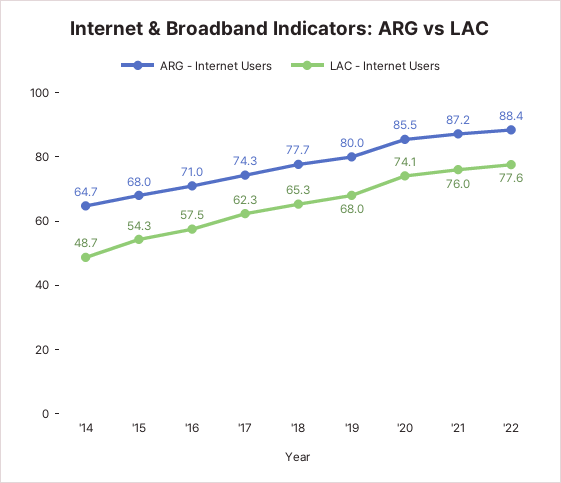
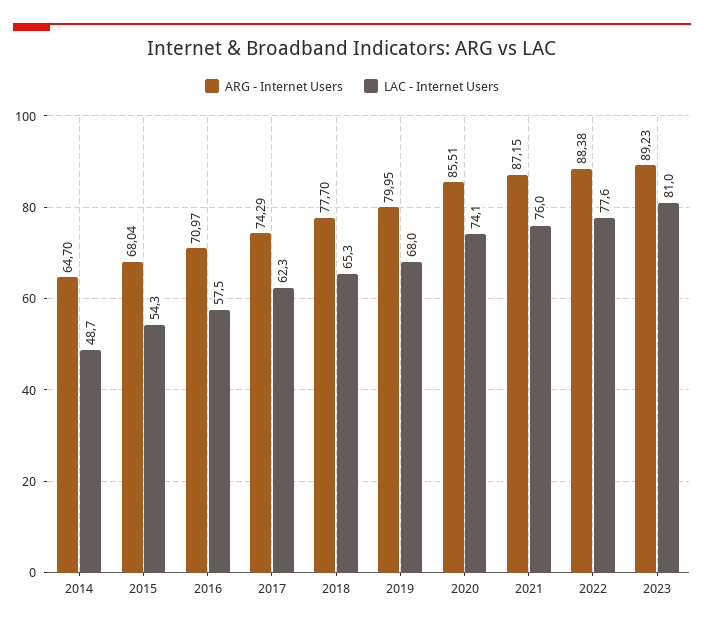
ARG - Internet Users, 2023: none -> 89.23
LAC - Internet Users, 2023: none -> 81

